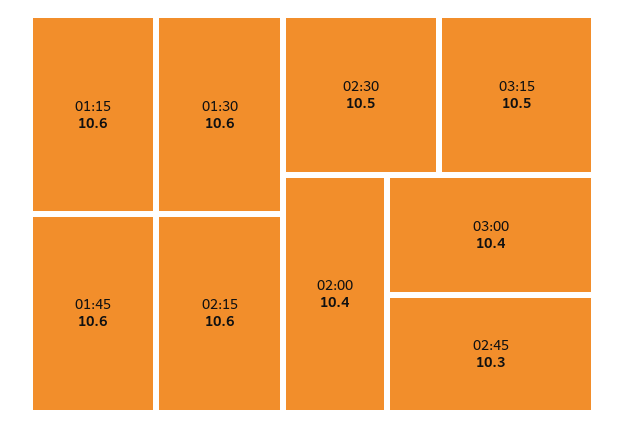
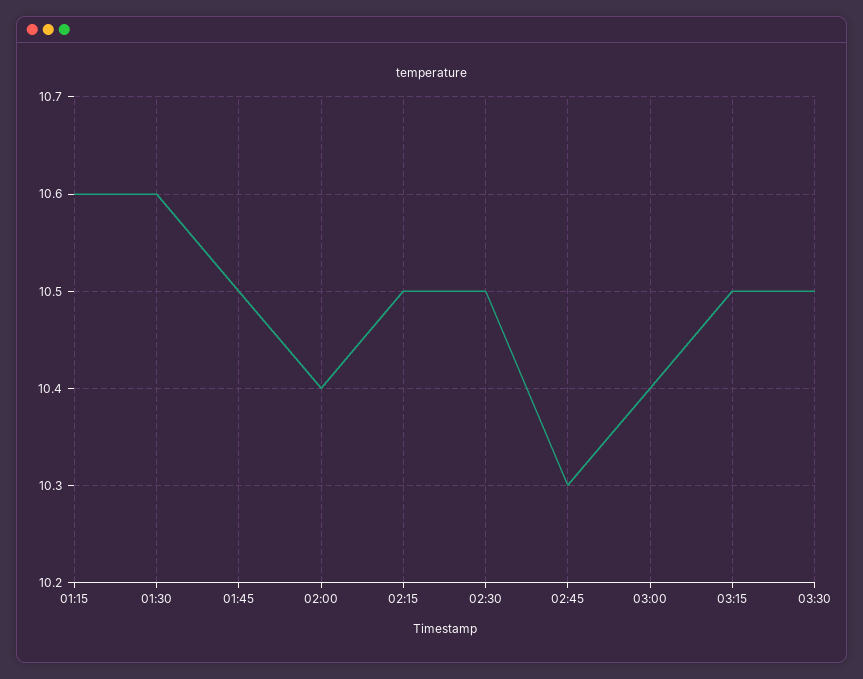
01:45: 10.6 -> 10.5
02:15: 10.6 -> 10.5
03:30: none -> 10.5

